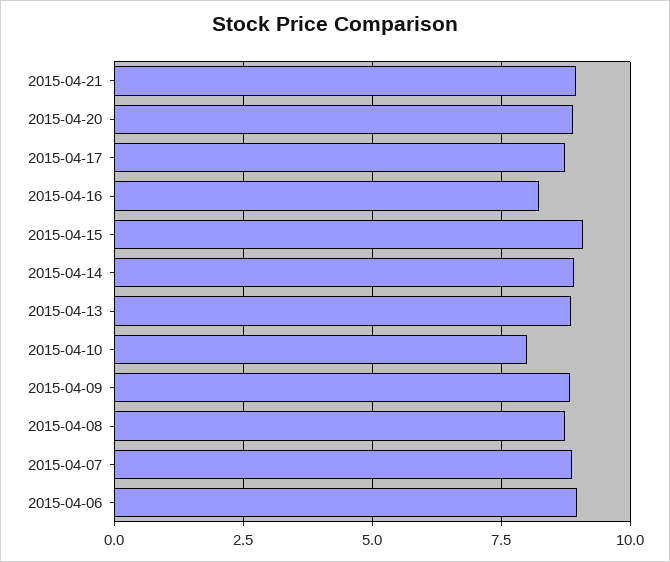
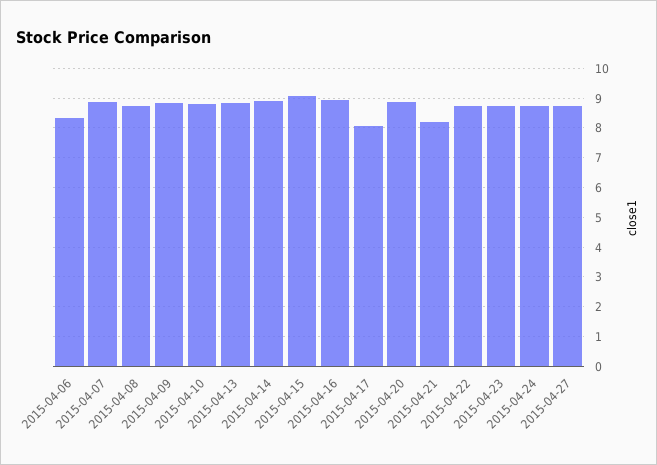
2015-04-21: 9 -> 8.25
2015-04-17: 8.75 -> 8
2015-04-16: 8.25 -> 9
2015-04-10: 8 -> 8.75
2015-04-06: 9 -> 8.25
2015-04-22: none -> 8.75
2015-04-23: none -> 8.75
2015-04-24: none -> 8.75
2015-04-27: none -> 8.75

